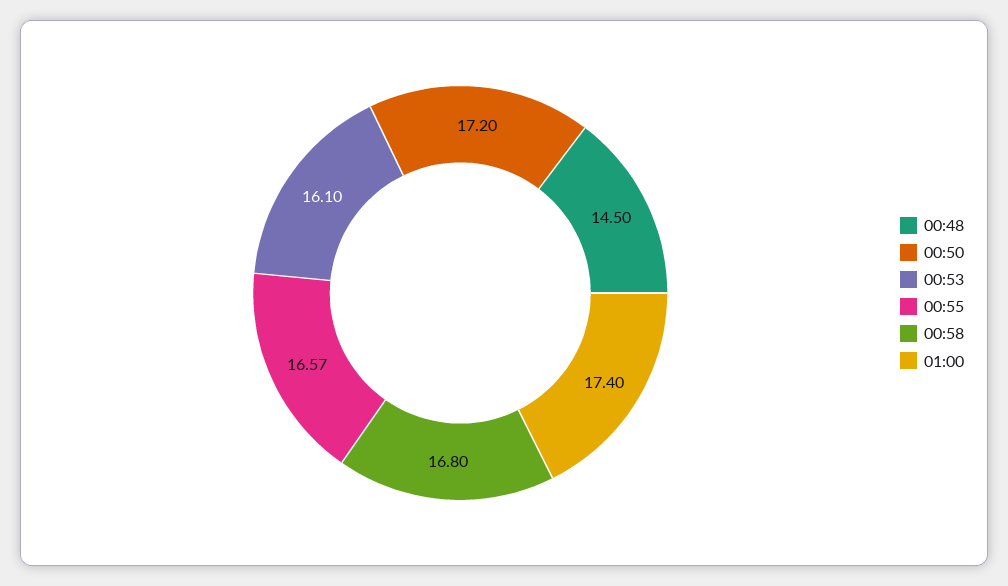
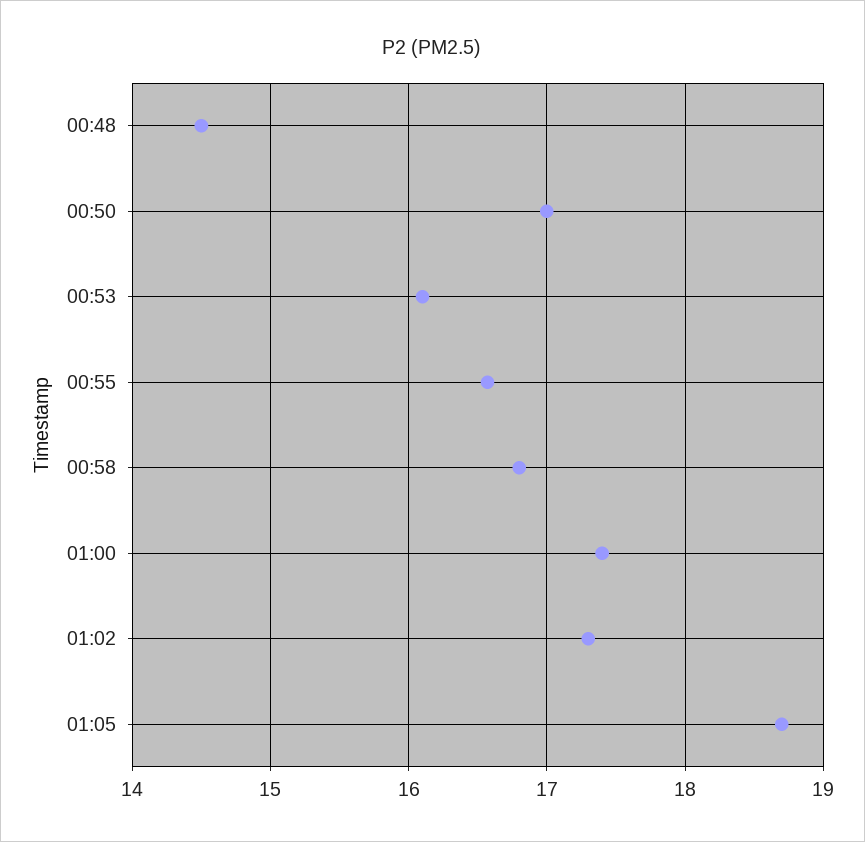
00:50: 17.2 -> 17
01:02: none -> 17.3
01:05: none -> 18.7

